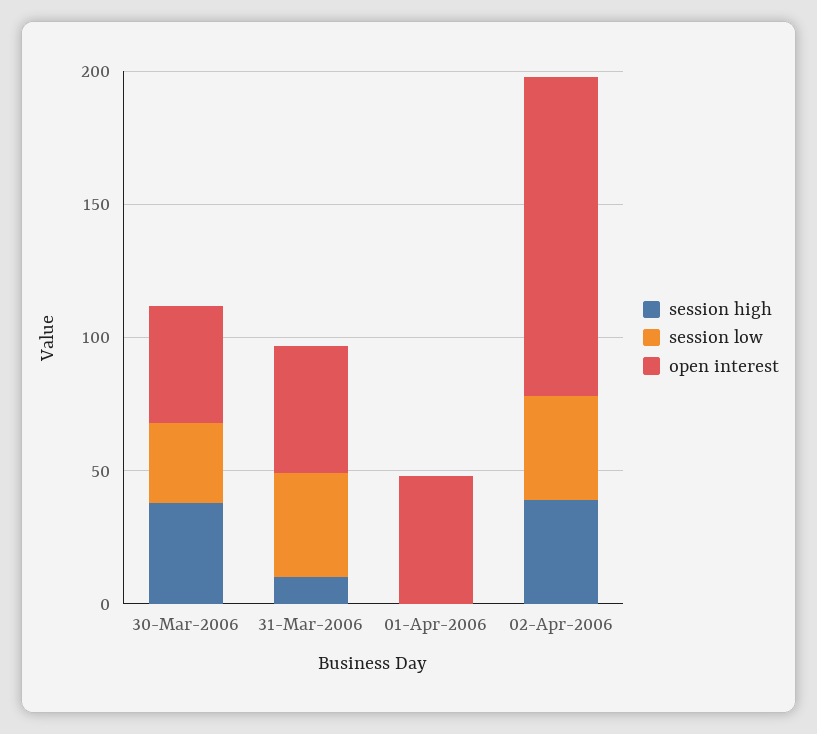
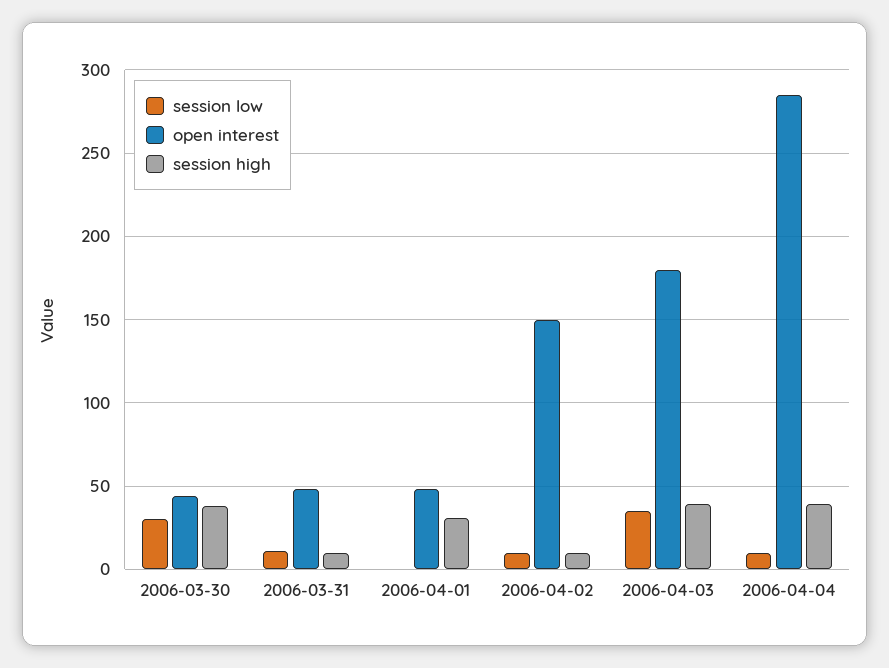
session low, 31-Mar-2006: 40 -> 10
session high, 01-Apr-2006: 0 -> 30
session high, 02-Apr-2006: 40 -> 10
session low, 02-Apr-2006: 40 -> 10
open interest, 02-Apr-2006: 120 -> 150
session low, 2006-04-03: none -> 35
open interest, 2006-04-03: none -> 180
session high, 2006-04-03: none -> 40
session low, 2006-04-04: none -> 10
open interest, 2006-04-04: none -> 285
session high, 2006-04-04: none -> 40

